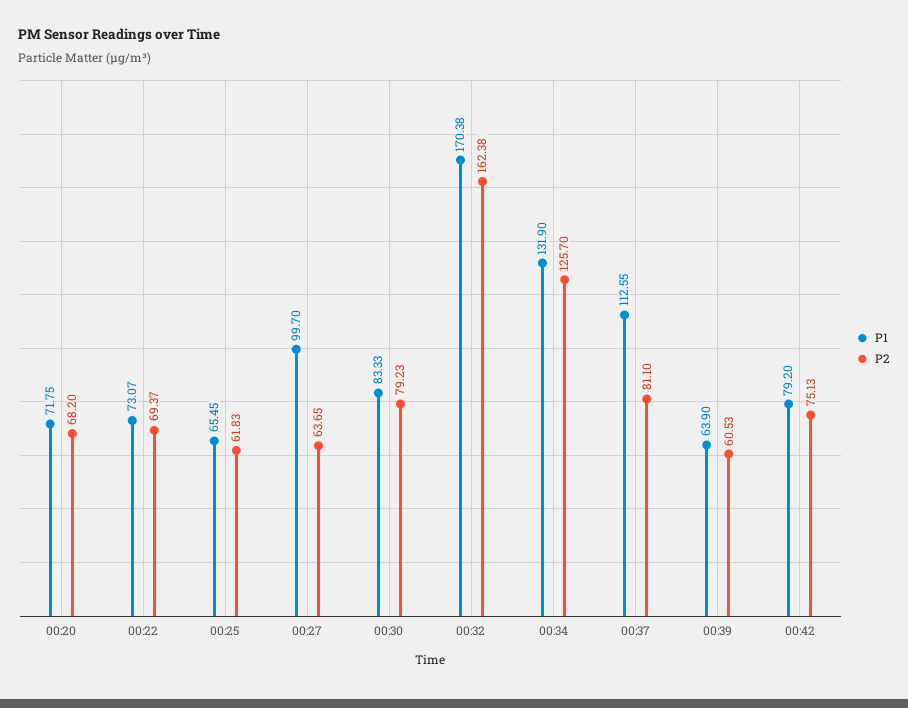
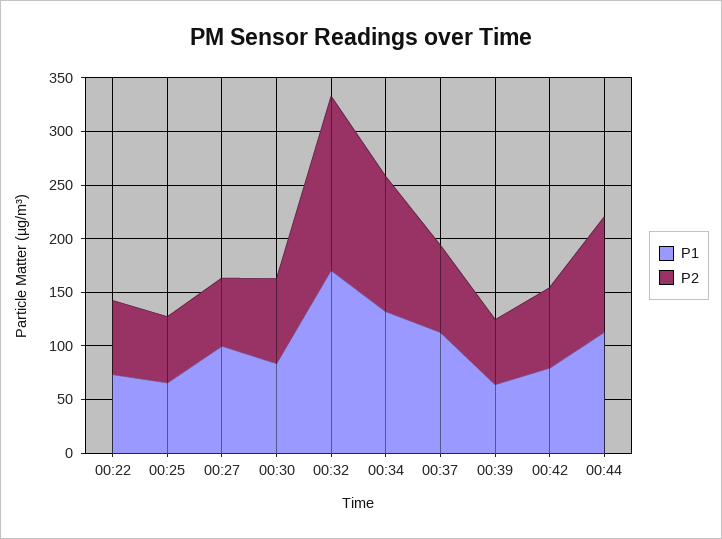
P1, 00:20: 71.75 -> none
P2, 00:20: 68.2 -> none
P1, 00:44: none -> 110
P2, 00:44: none -> 110

